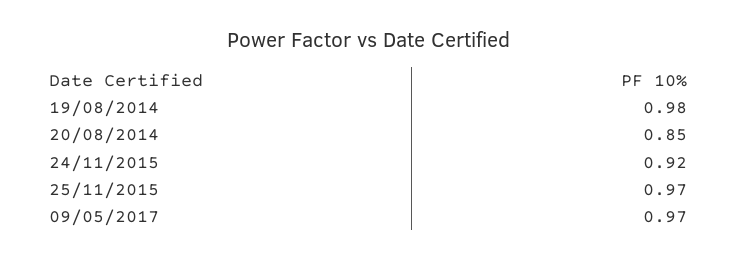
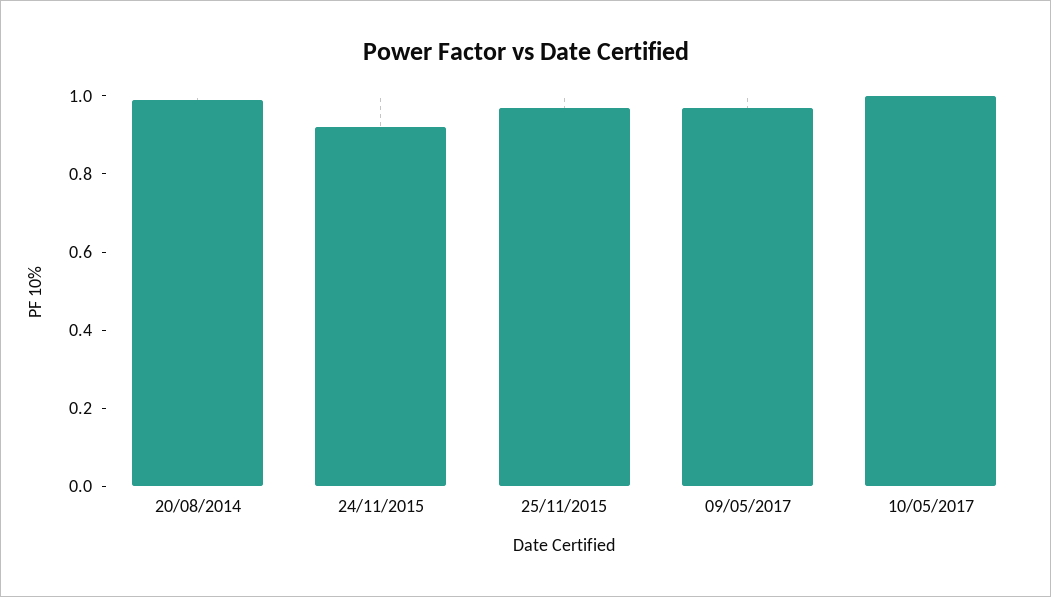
19/08/2014: 0.98 -> none
20/08/2014: 0.85 -> 1
10/05/2017: none -> 1

